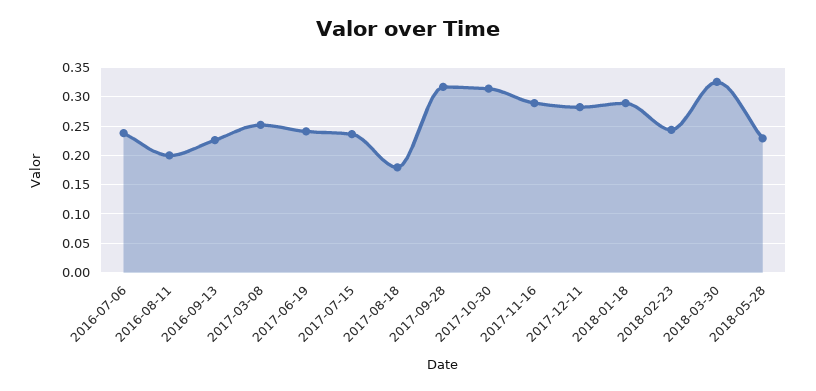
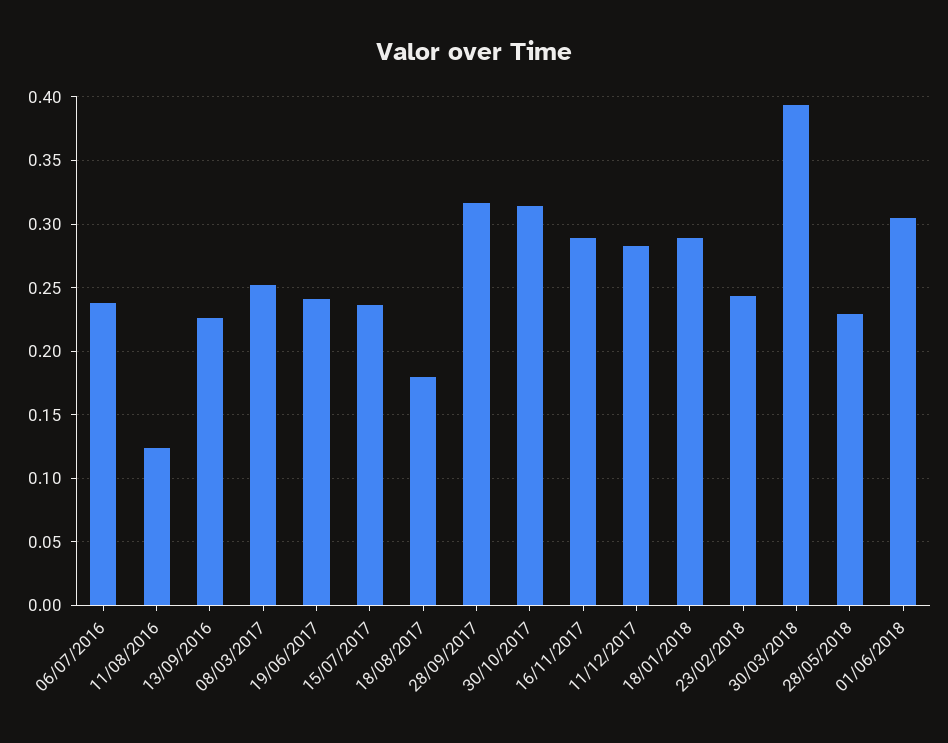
2016-08-11: 0.2 -> 0.125
2018-03-30: 0.325 -> 0.395
01/06/2018: none -> 0.305

